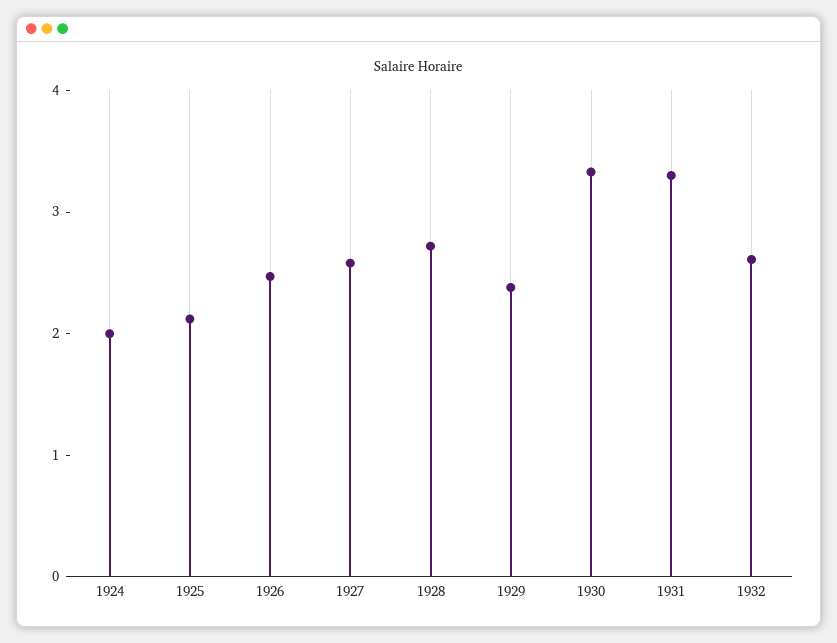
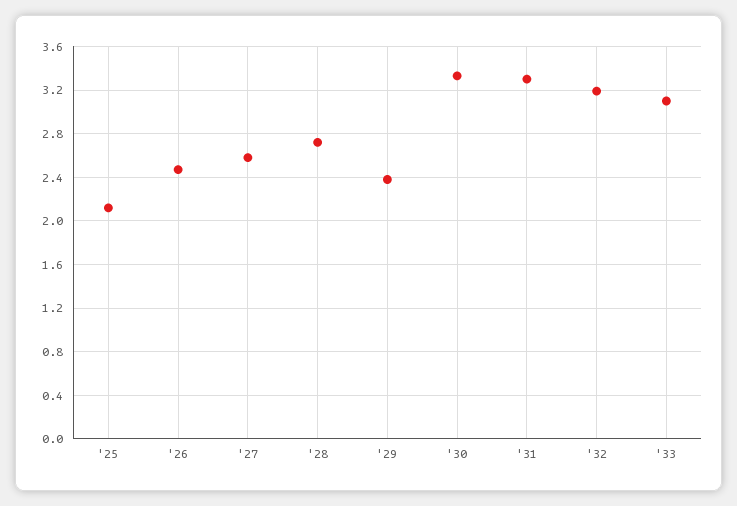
1924: 2 -> none
1932: 2.6 -> 3.2
'33: none -> 3.1

